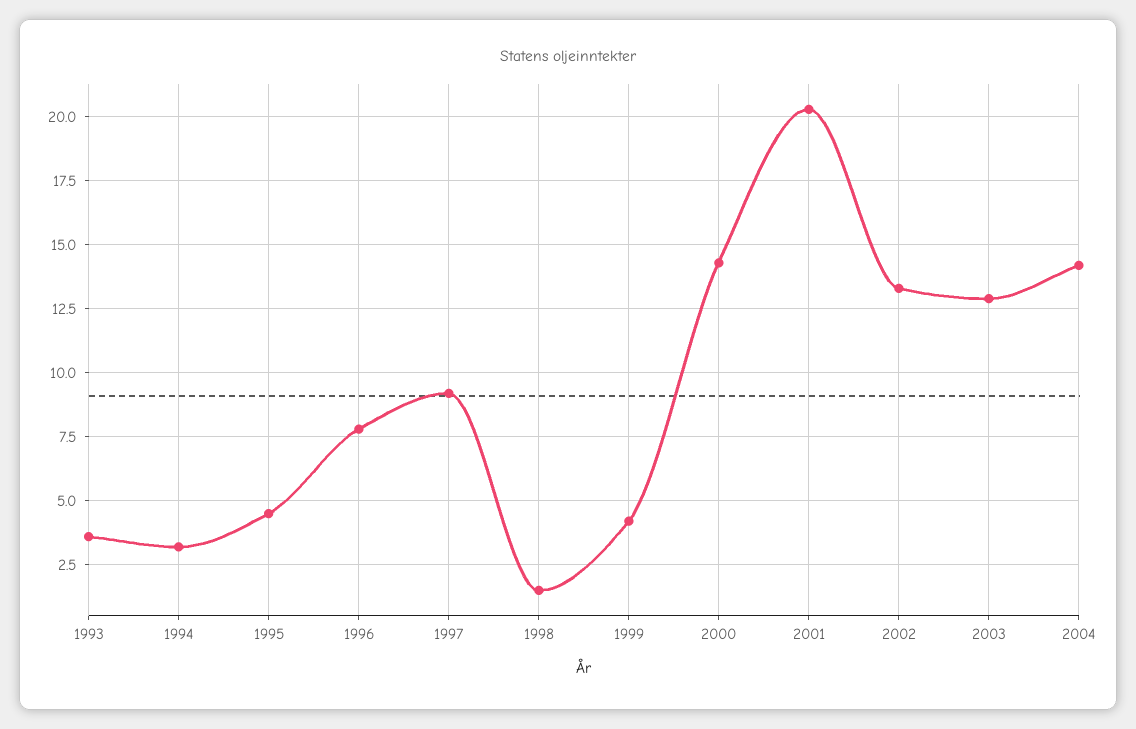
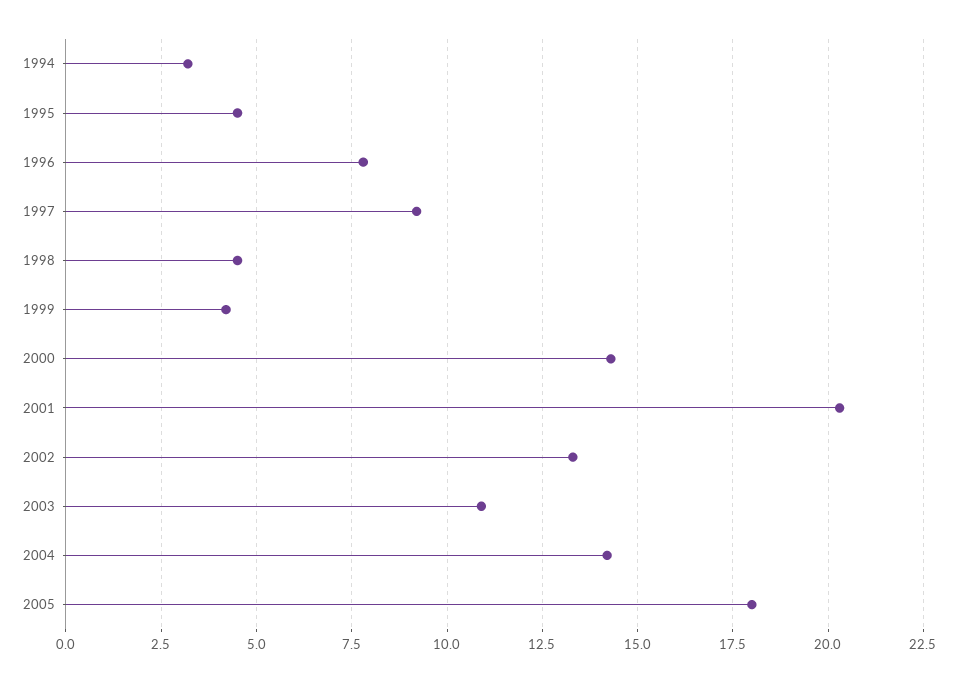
1993: 3.5 -> none
1998: 1.5 -> 4.5
2003: 13 -> 11
2005: none -> 18

